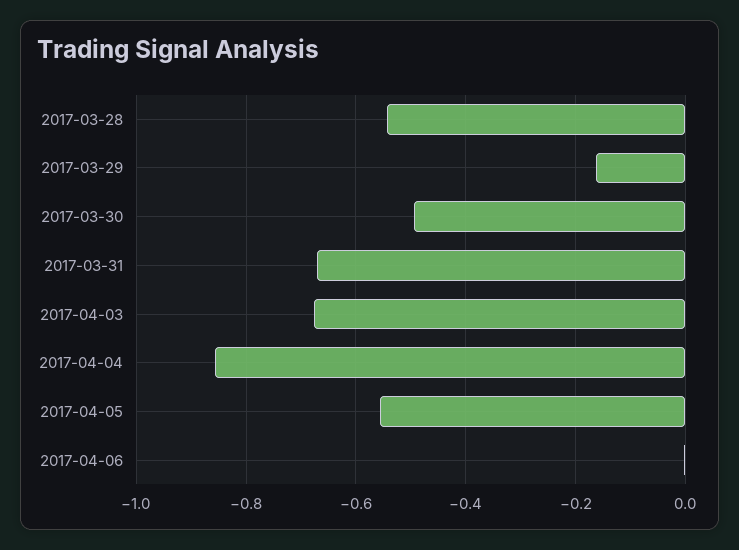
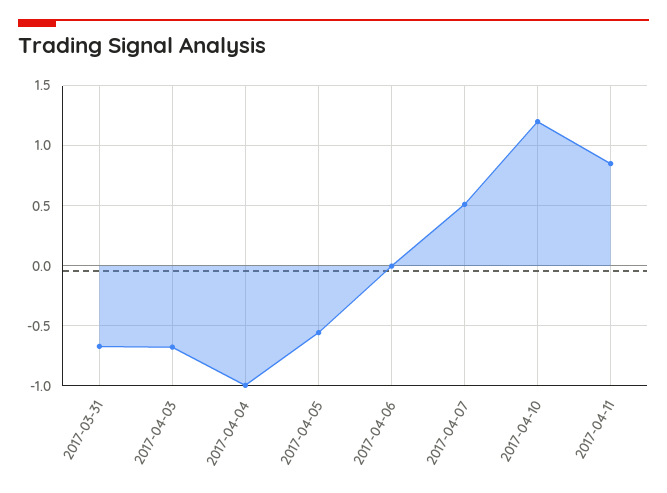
2017-03-28: -0.54 -> none
2017-03-29: -0.16 -> none
2017-03-30: -0.5 -> none
2017-04-04: -0.86 -> -1
2017-04-07: none -> 0.5
2017-04-10: none -> 1.2
2017-04-11: none -> 0.85

